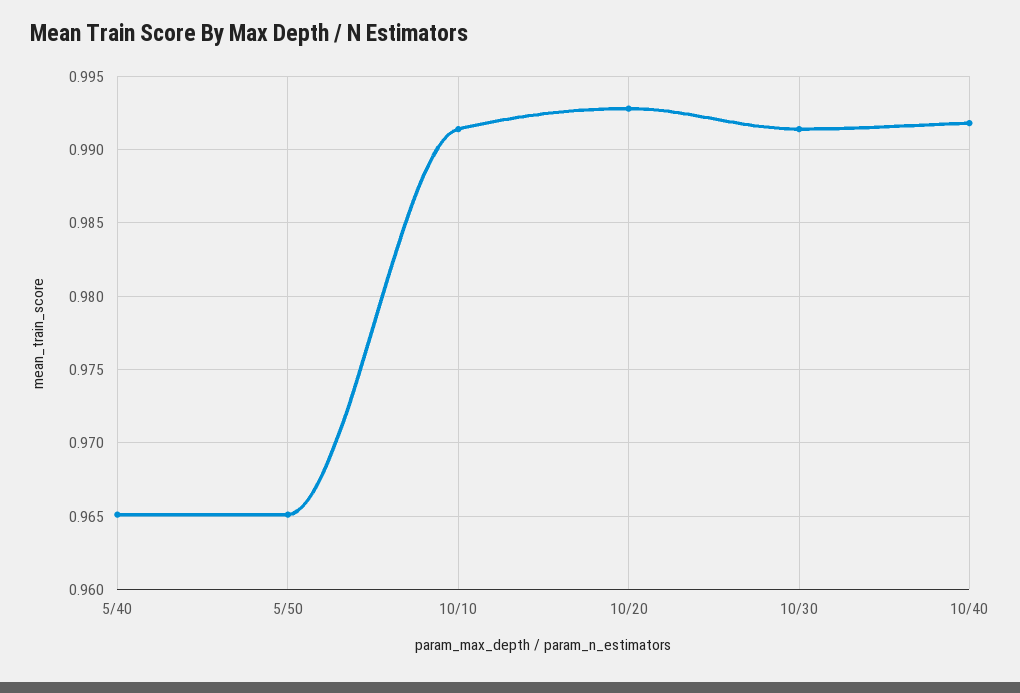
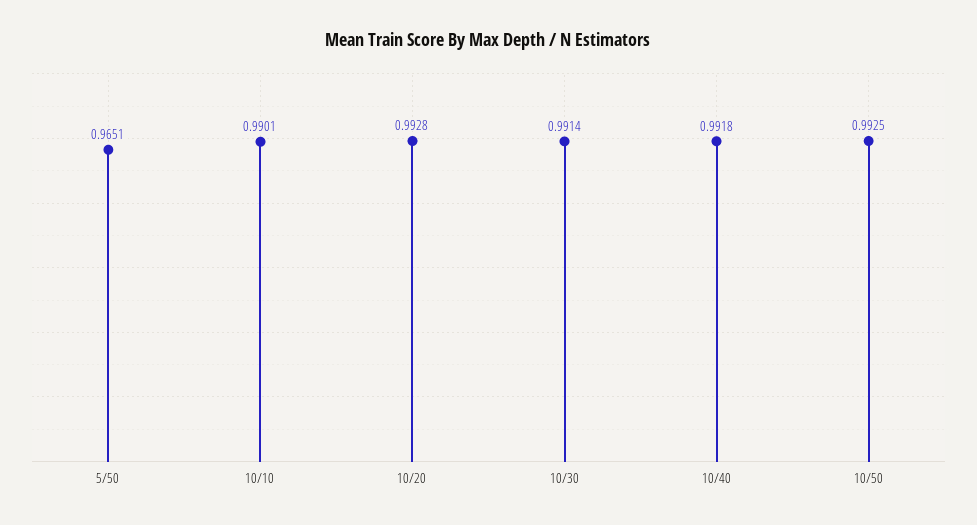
5/40: 0.965 -> none
10/10: 0.9915 -> 0.9901
10/50: none -> 0.9925

